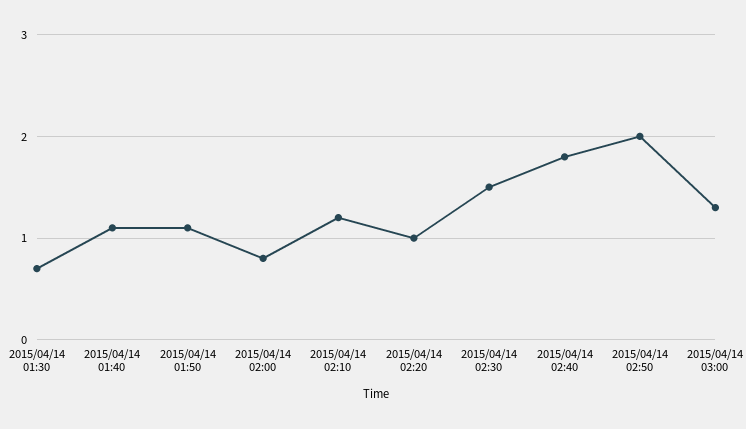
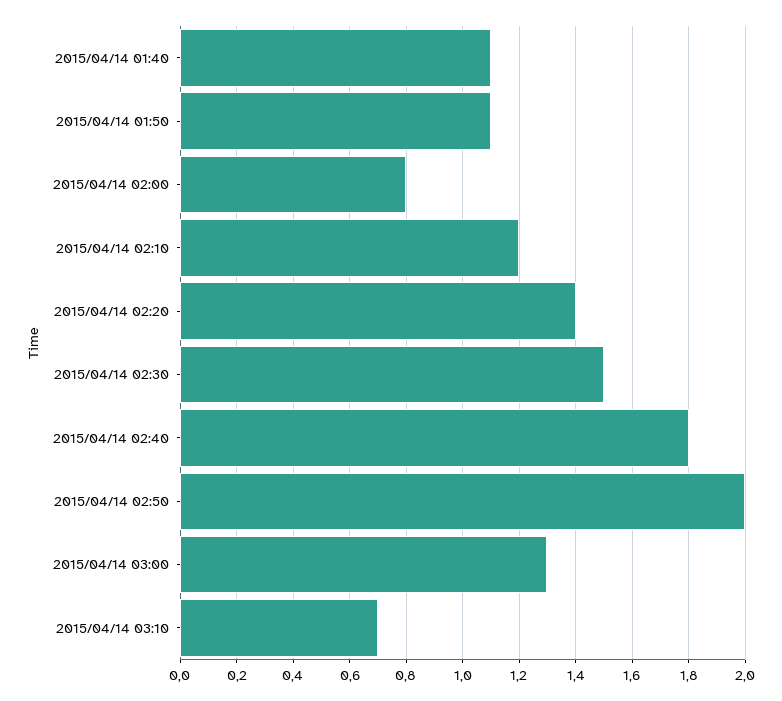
2015/04/14 01:30: 0.7 -> none
2015/04/14 02:20: 1 -> 1.4
2015/04/14 03:10: none -> 0.7

